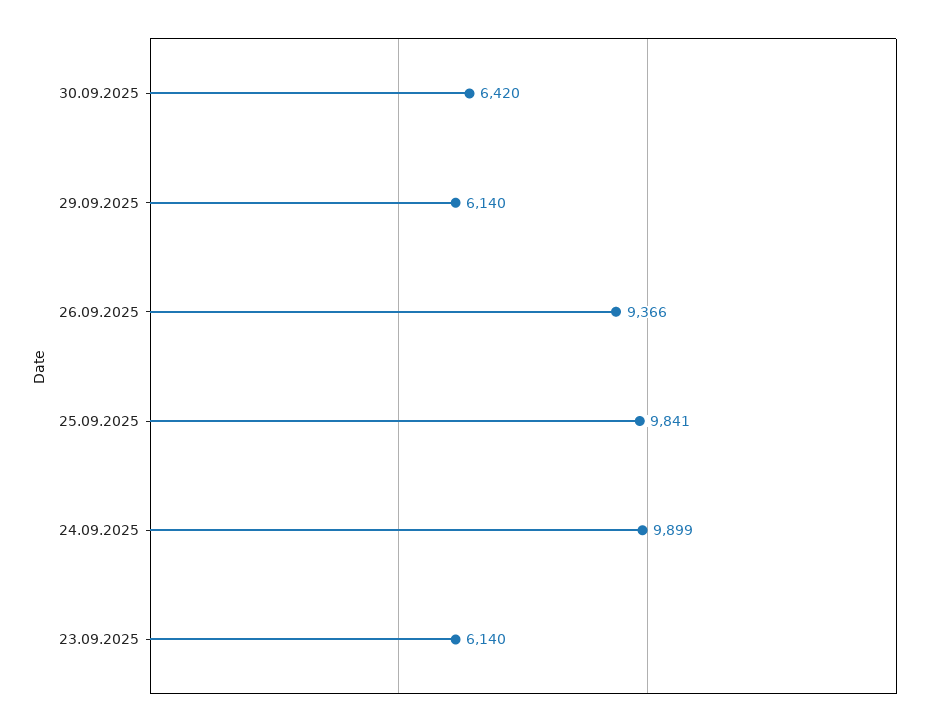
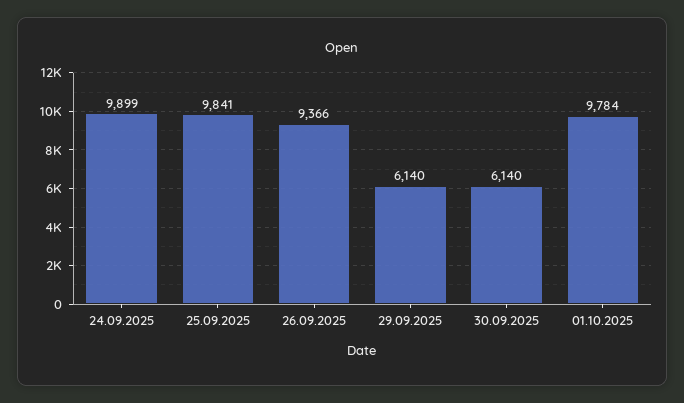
30.09.2025: 6420 -> 6140
23.09.2025: 6140 -> none
01.10.2025: none -> 9784

